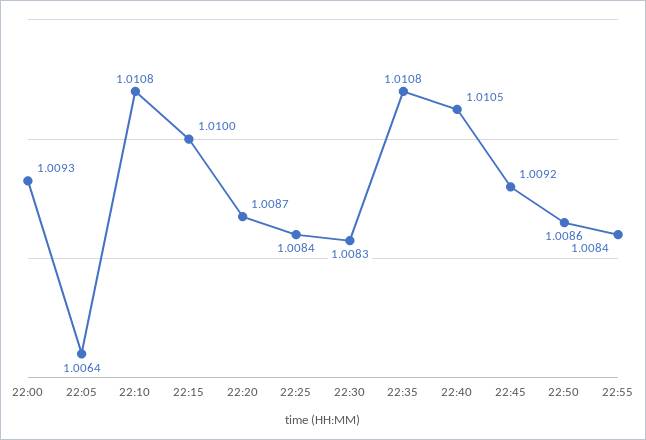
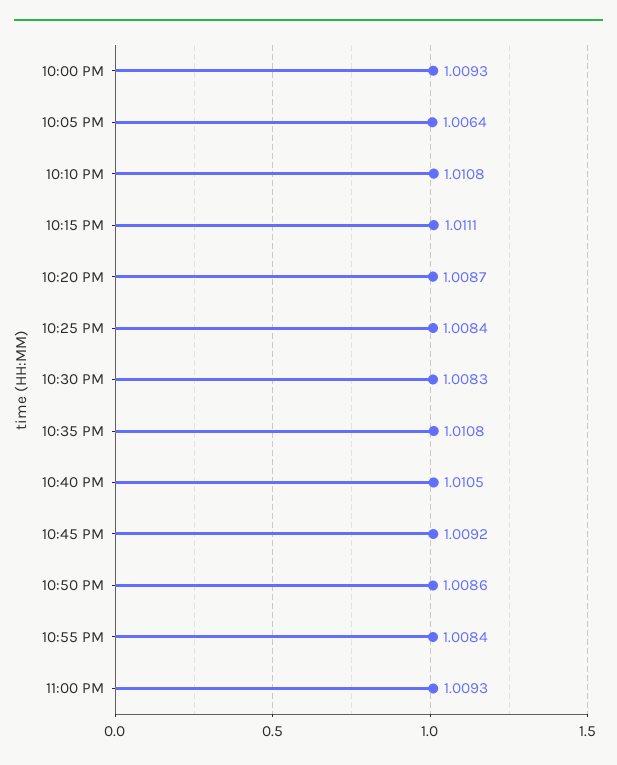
22:15: 1.01 -> 1.0111
11:00 PM: none -> 1.0093

